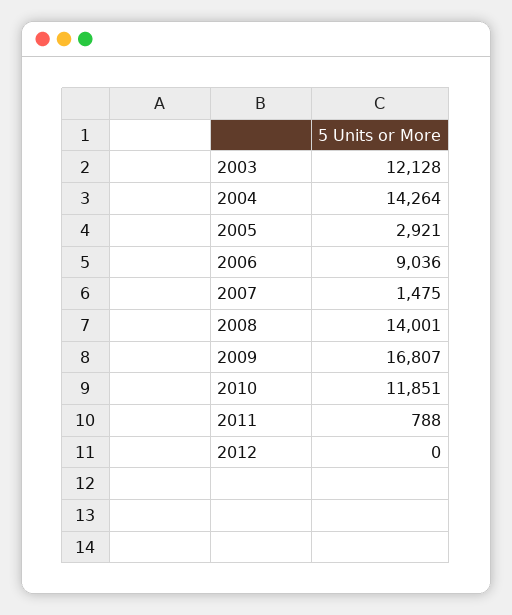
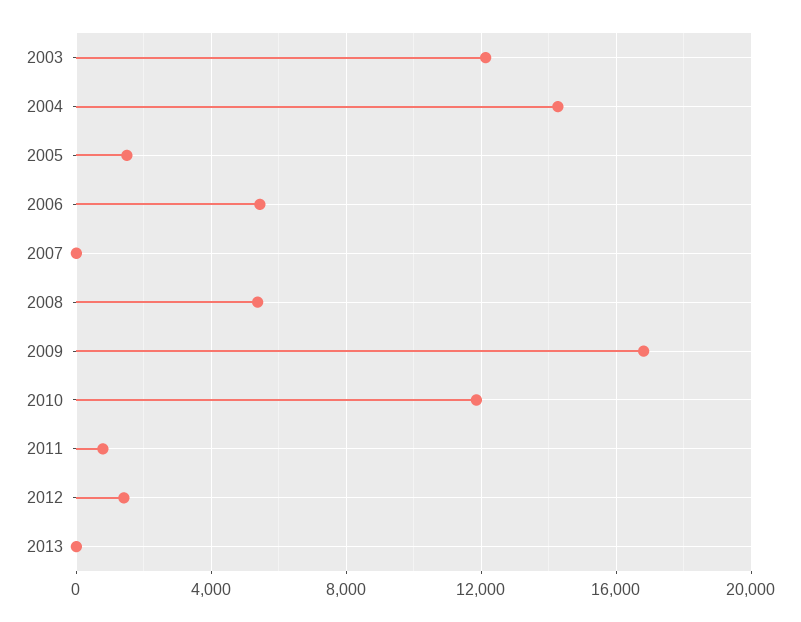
2005: 2921 -> 1500
2006: 9036 -> 5500
2007: 1475 -> 0
2008: 14001 -> 5500
2012: 0 -> 1500
2013: none -> 0

